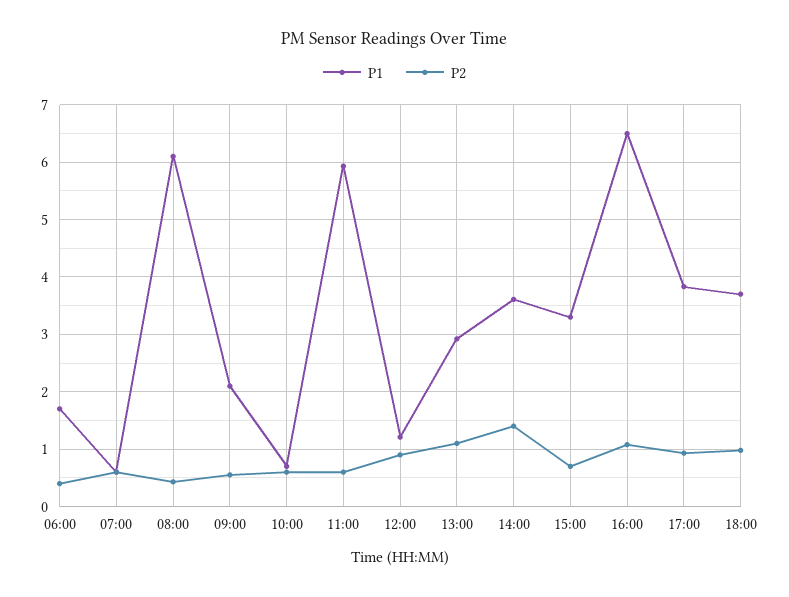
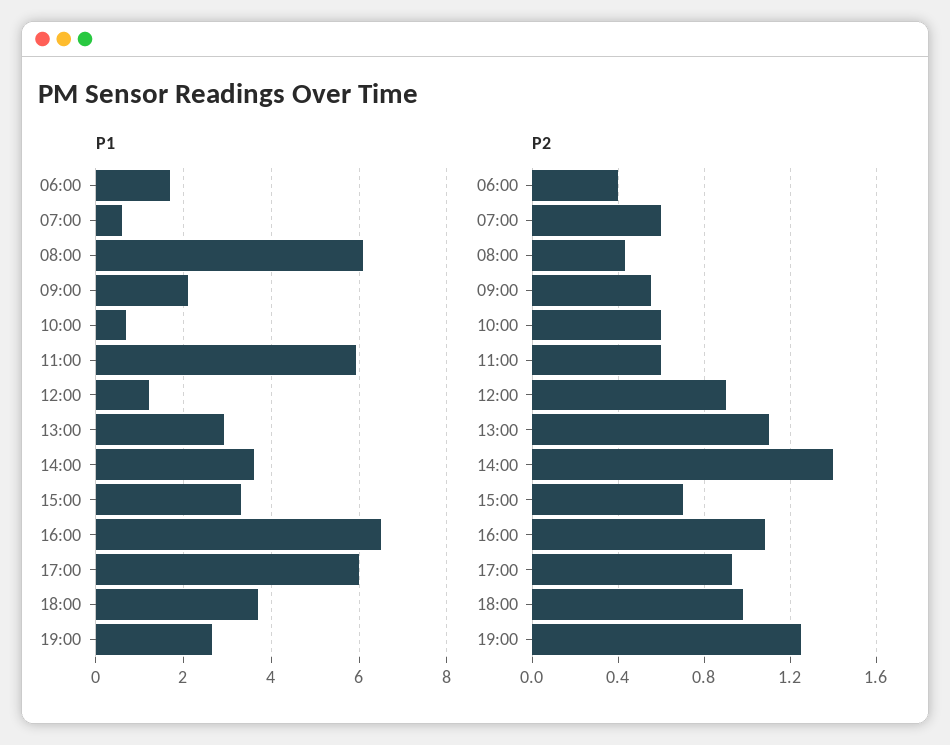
P1, 17:00: 3.8 -> 6
P1, 19:00: none -> 2.6
P2, 19:00: none -> 1.25

